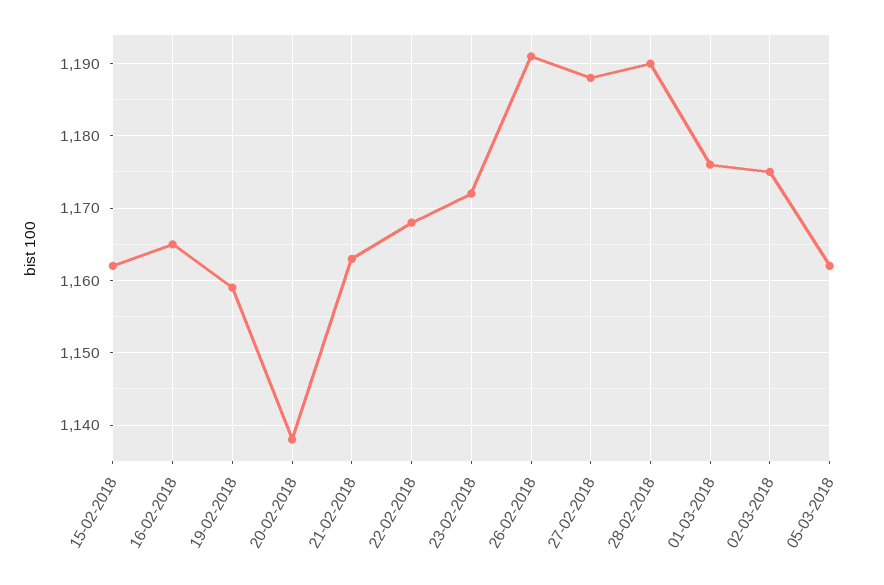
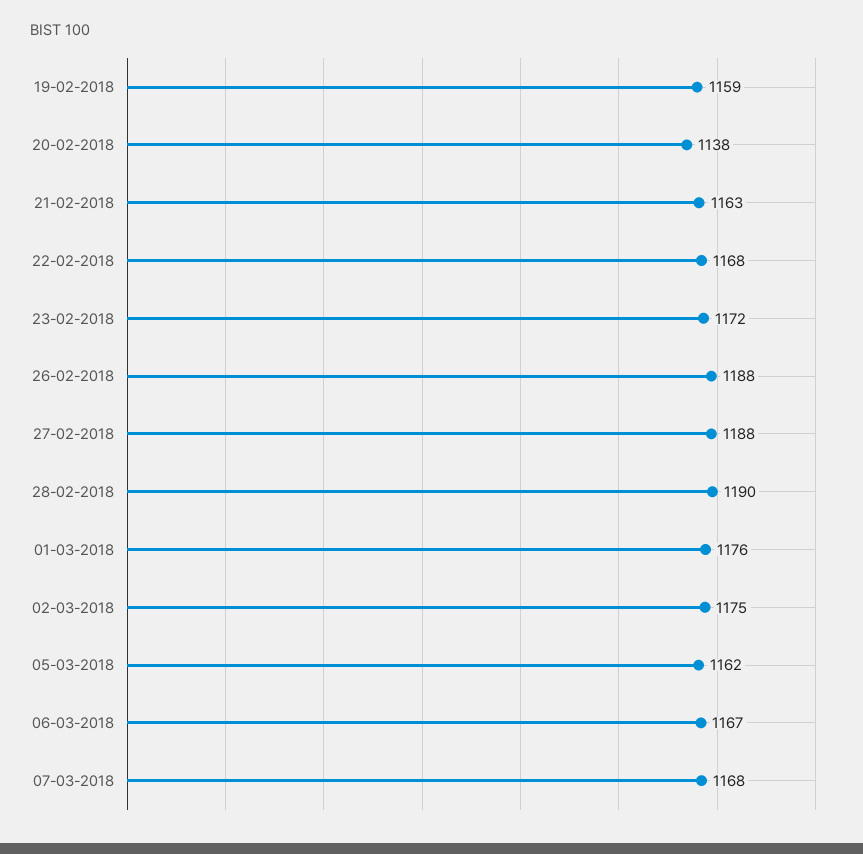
15-02-2018: 1162 -> none
16-02-2018: 1165 -> none
26-02-2018: 1191 -> 1188
06-03-2018: none -> 1167
07-03-2018: none -> 1168

